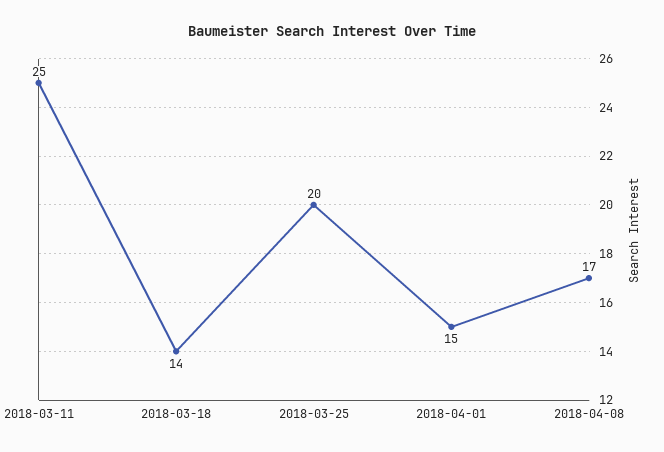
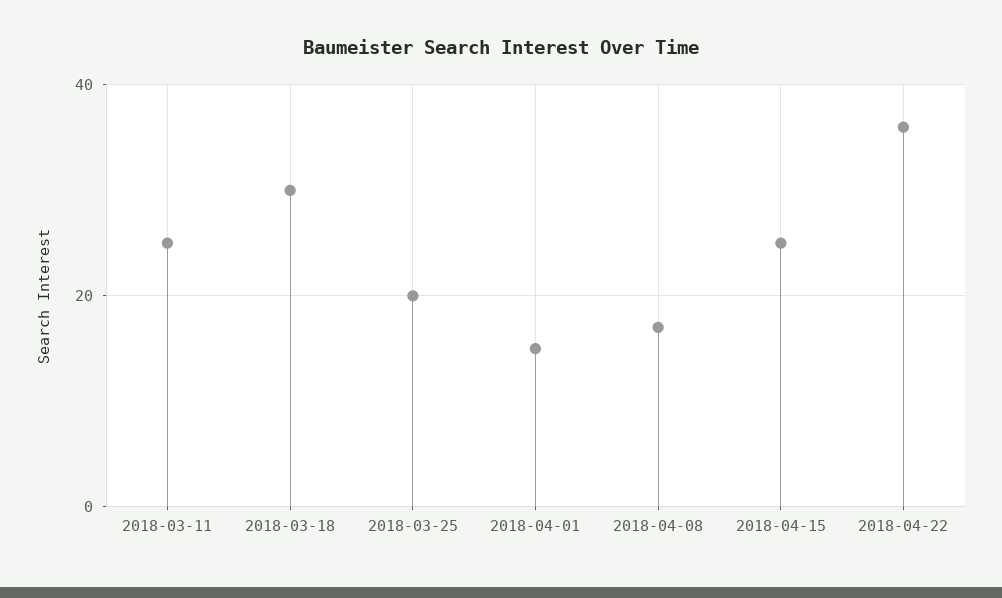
2018-03-18: 14 -> 30
2018-04-15: none -> 25
2018-04-22: none -> 35

